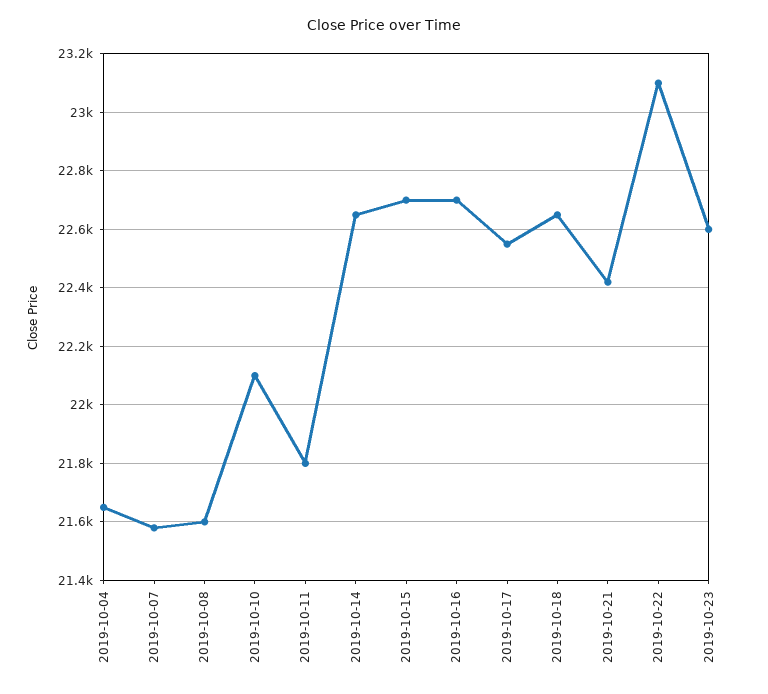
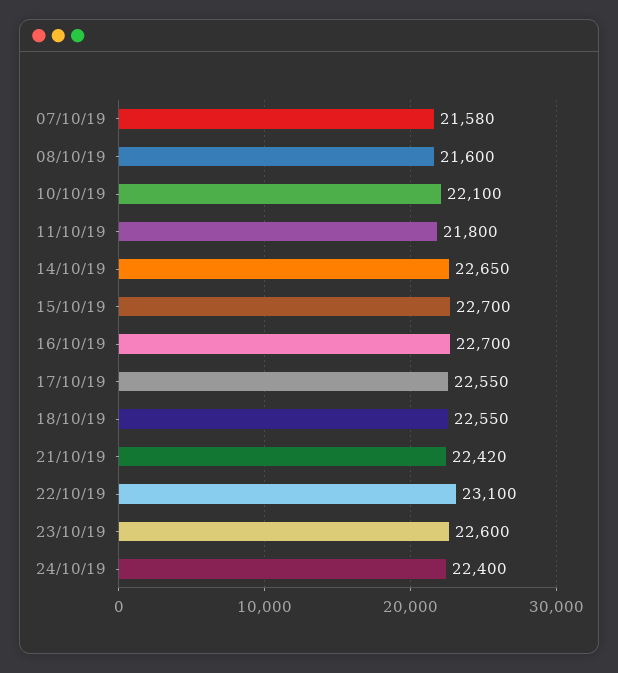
2019-10-04: 21650 -> none
2019-10-18: 22650 -> 22550
24/10/19: none -> 22400

